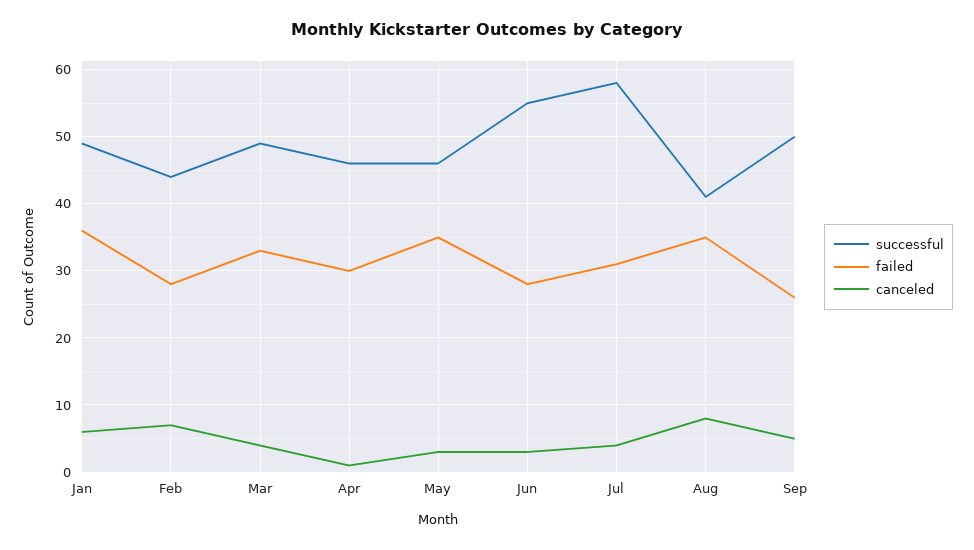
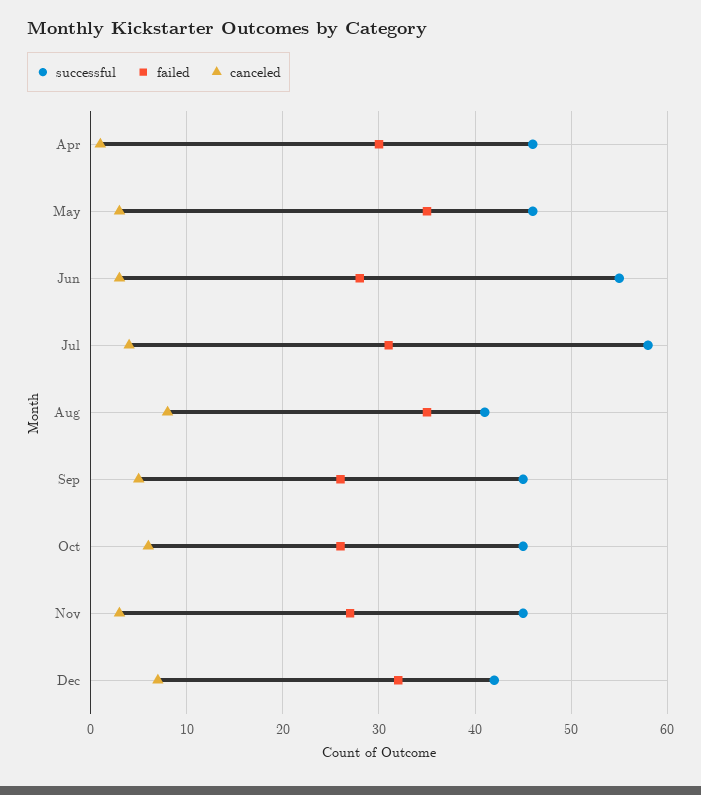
successful, Jan: 49 -> none
failed, Jan: 36 -> none
canceled, Jan: 6 -> none
successful, Feb: 44 -> none
failed, Feb: 28 -> none
canceled, Feb: 7 -> none
successful, Mar: 49 -> none
failed, Mar: 33 -> none
canceled, Mar: 4 -> none
successful, Sep: 50 -> 45
successful, Oct: none -> 45
failed, Oct: none -> 26
canceled, Oct: none -> 6
successful, Nov: none -> 45
failed, Nov: none -> 27
canceled, Nov: none -> 3
successful, Dec: none -> 42
failed, Dec: none -> 32
canceled, Dec: none -> 7

